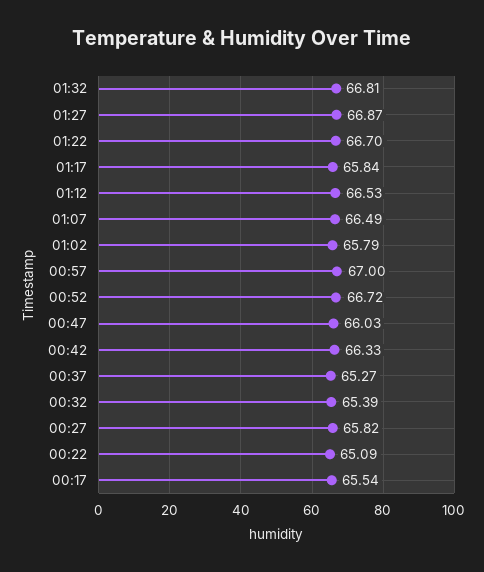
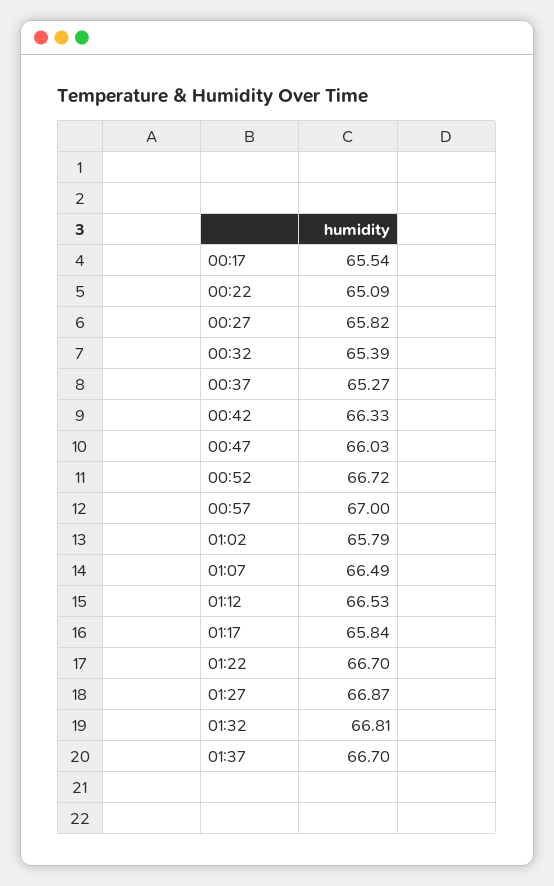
01:37: none -> 66.7

